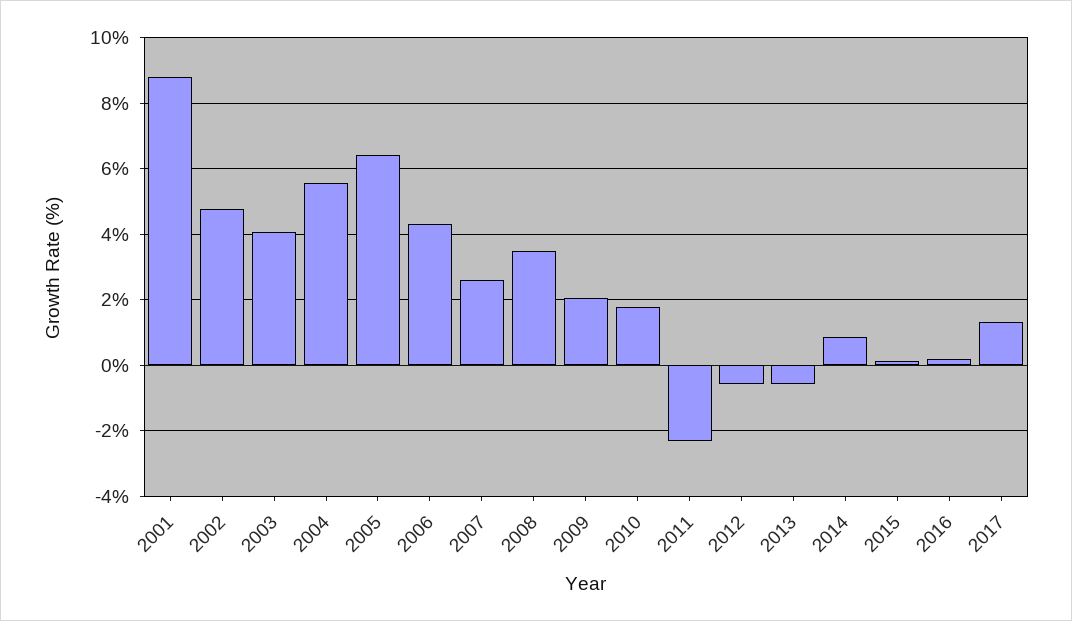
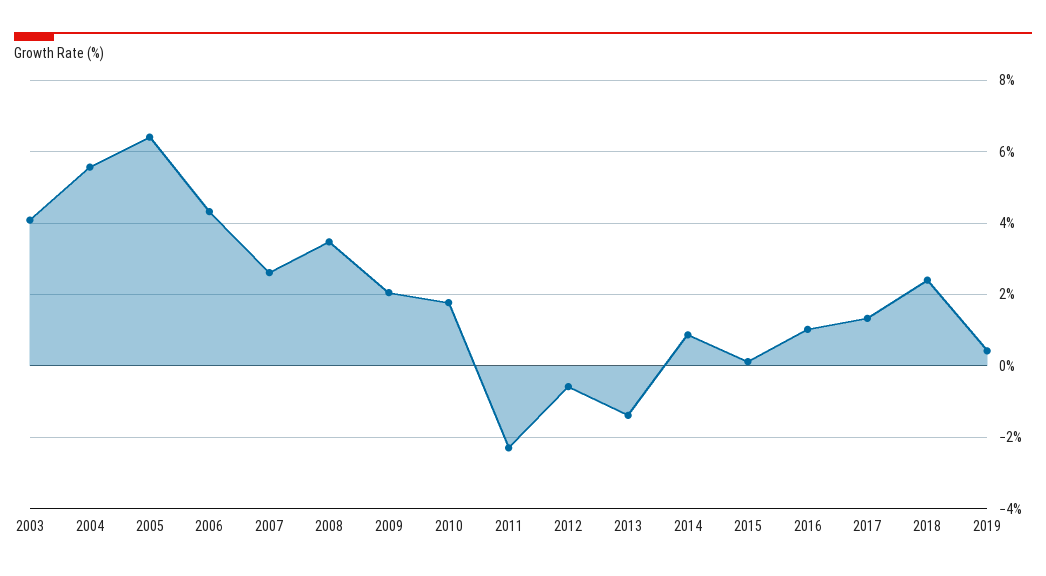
2001: 8.8 -> none
2002: 4.8 -> none
2013: -0.6 -> -1.4
2016: 0.2 -> 1
2018: none -> 2.4
2019: none -> 0.4

